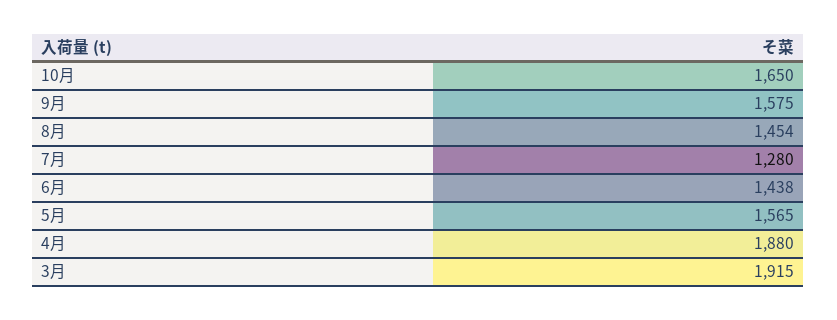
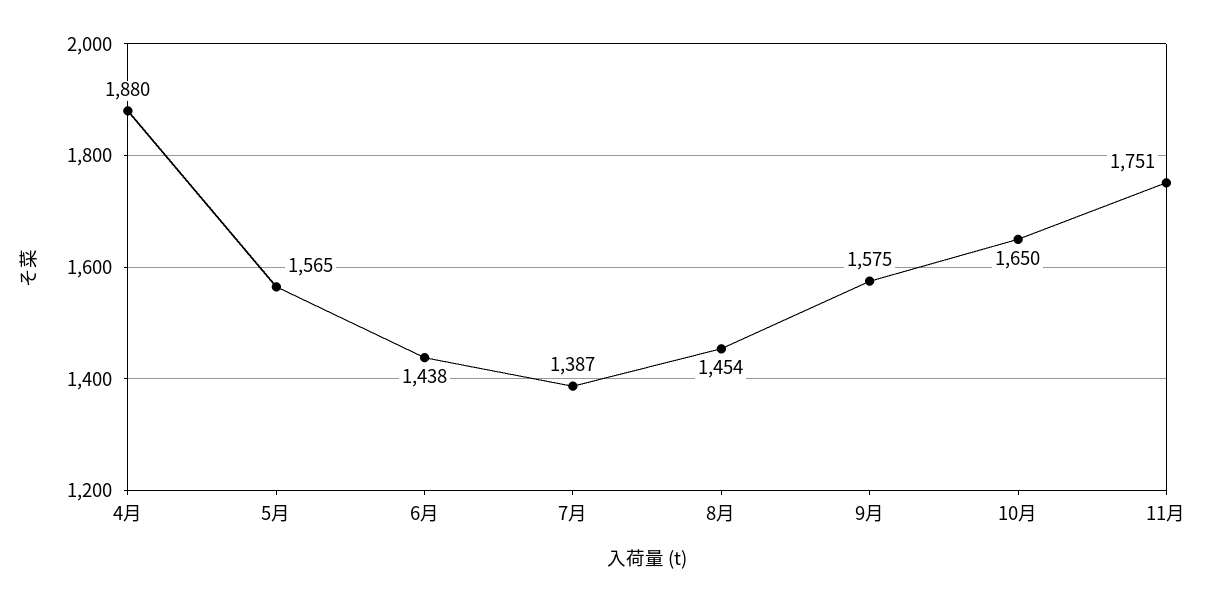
7月: 1280 -> 1387
3月: 1915 -> none
11月: none -> 1751

